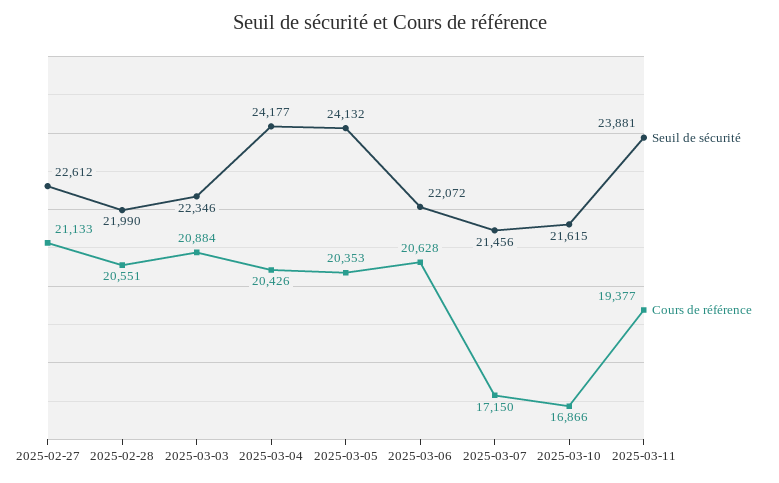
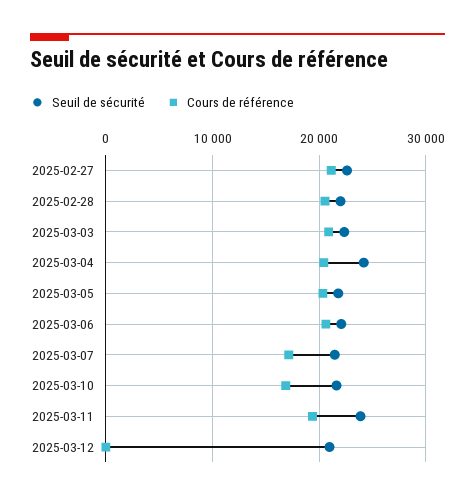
Seuil de sécurité, 2025-03-05: 24132 -> 22000
Seuil de sécurité, 2025-03-12: none -> 21000
Cours de référence, 2025-03-12: none -> 0

